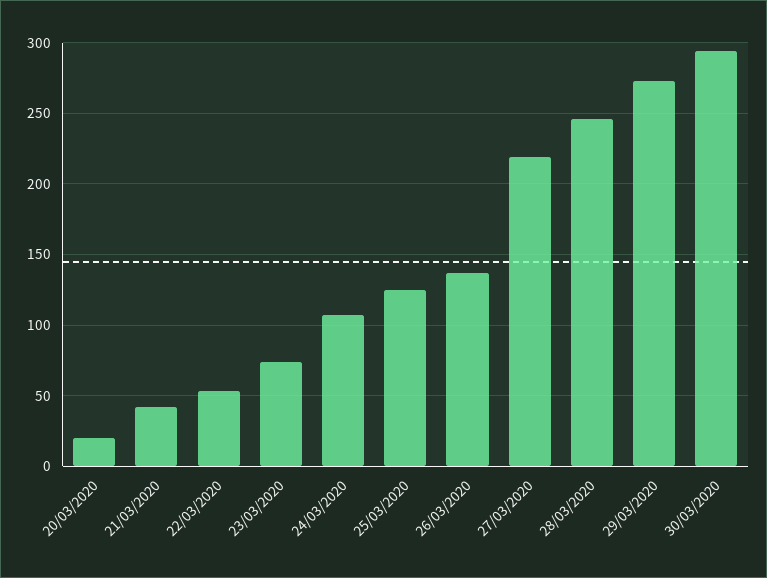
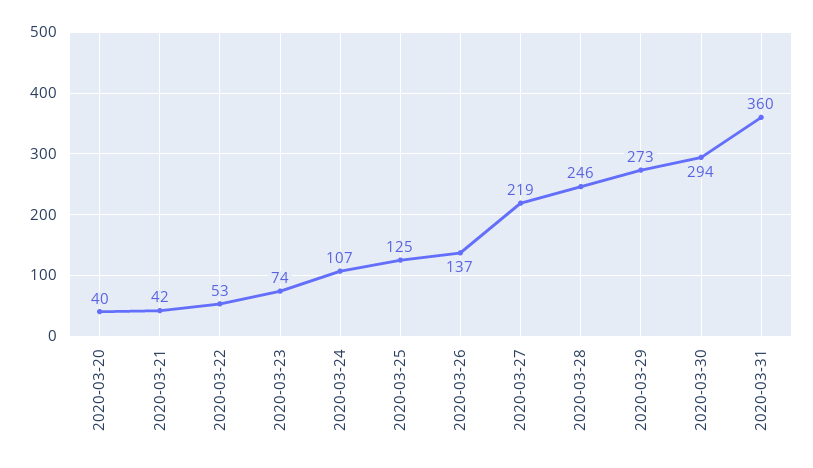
20/03/2020: 20 -> 40
2020-03-31: none -> 360

